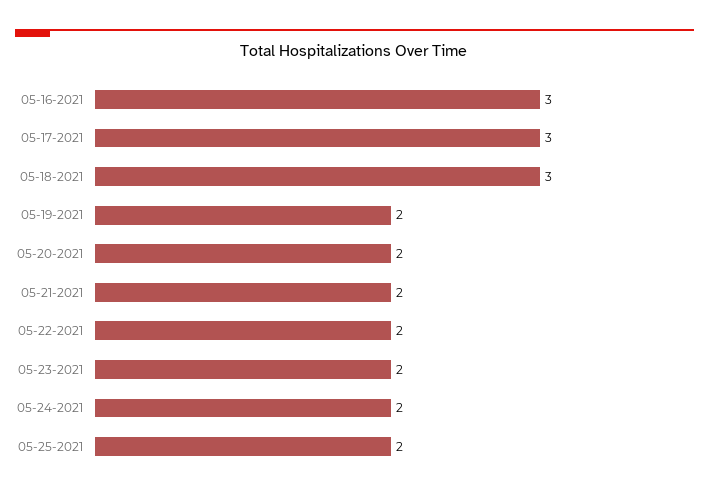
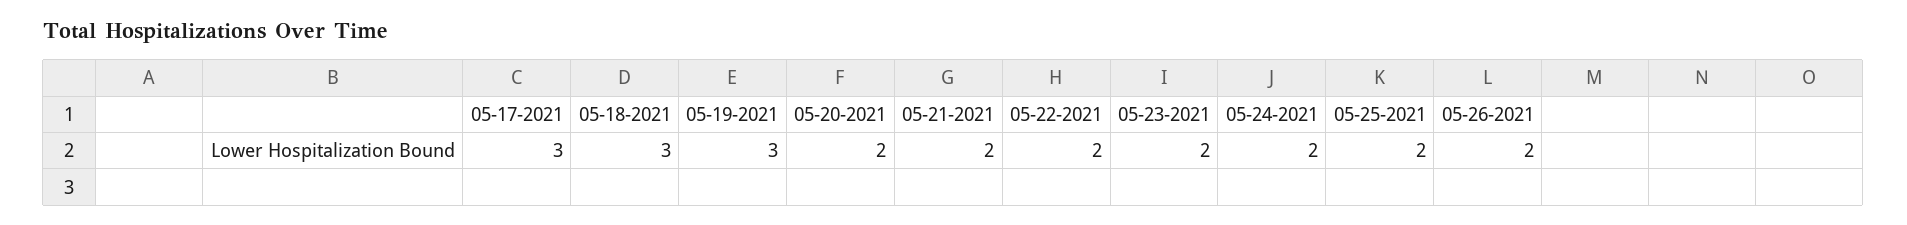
05-16-2021: 3 -> none
05-19-2021: 2 -> 3
05-26-2021: none -> 2

